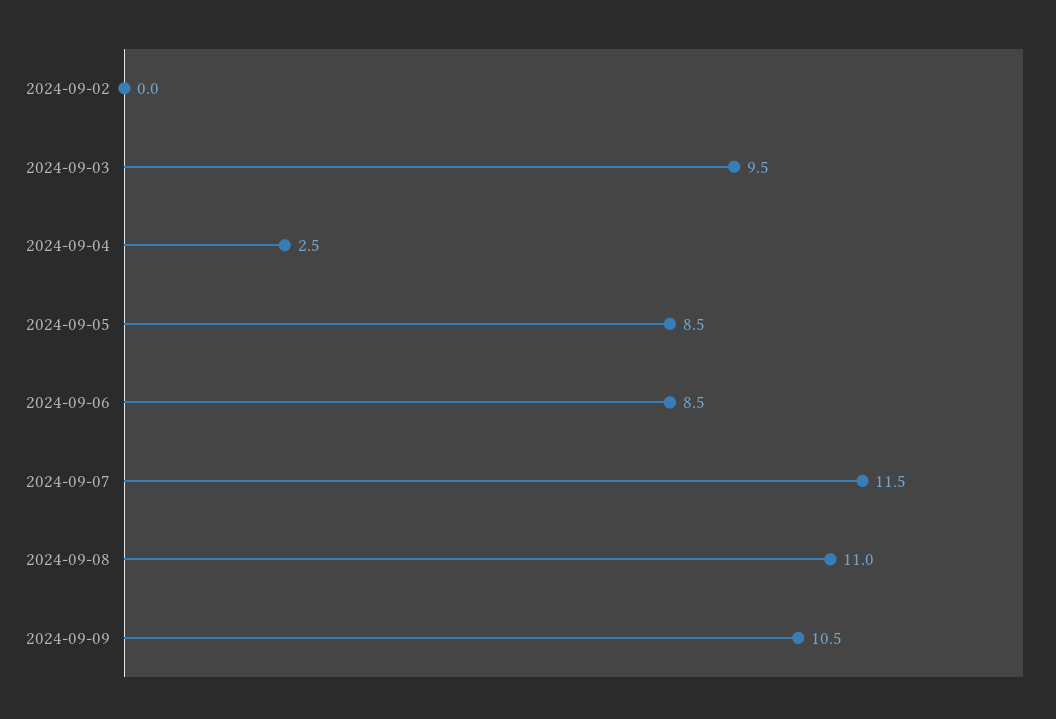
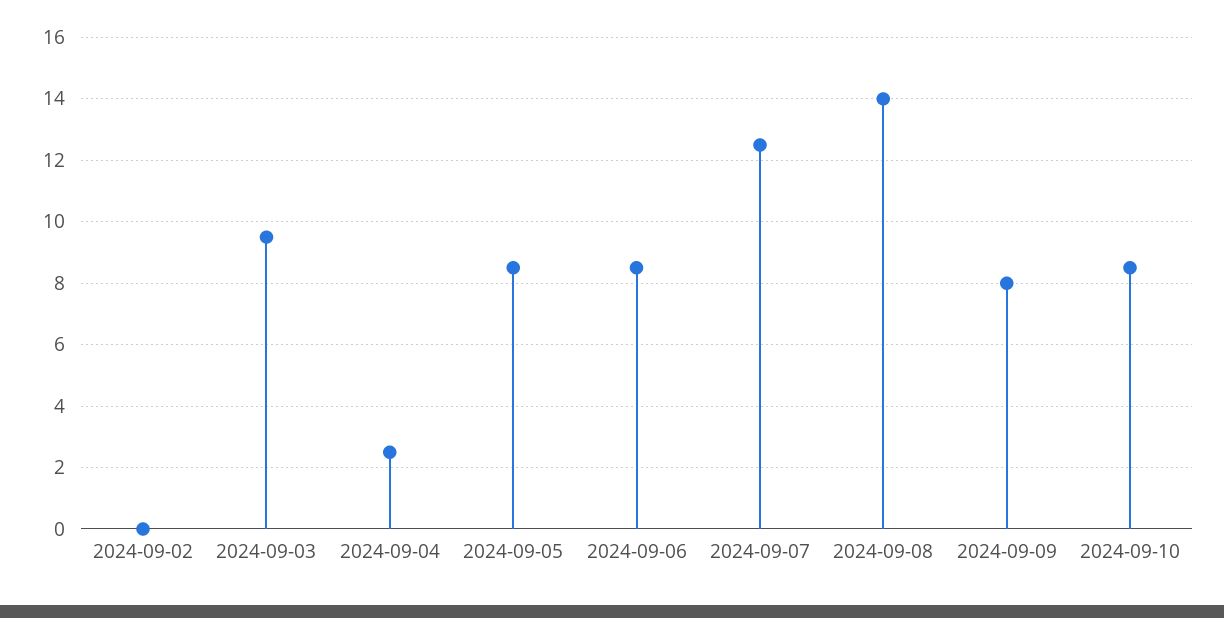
2024-09-07: 11.5 -> 12.5
2024-09-08: 11 -> 14
2024-09-09: 10.5 -> 8
2024-09-10: none -> 8.5

